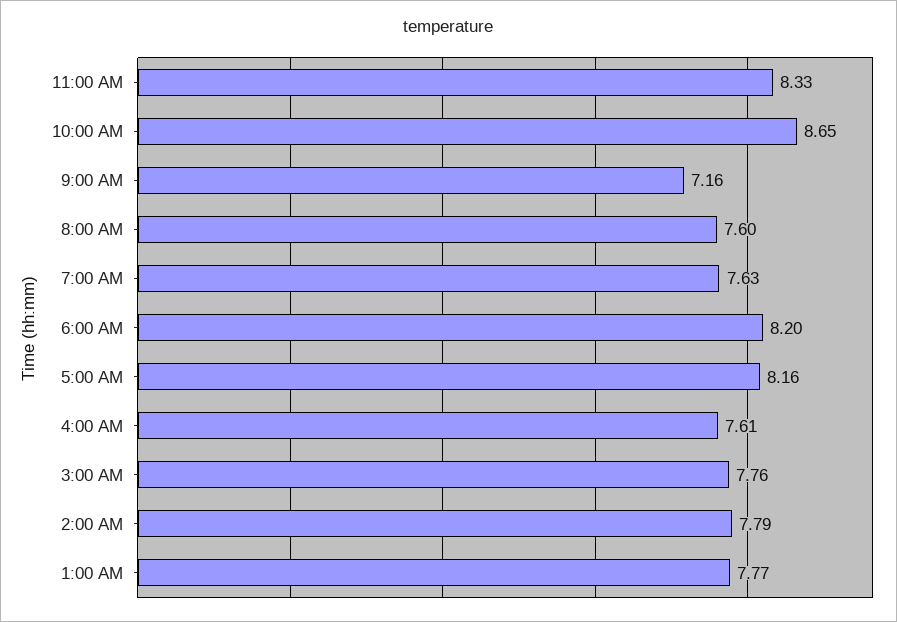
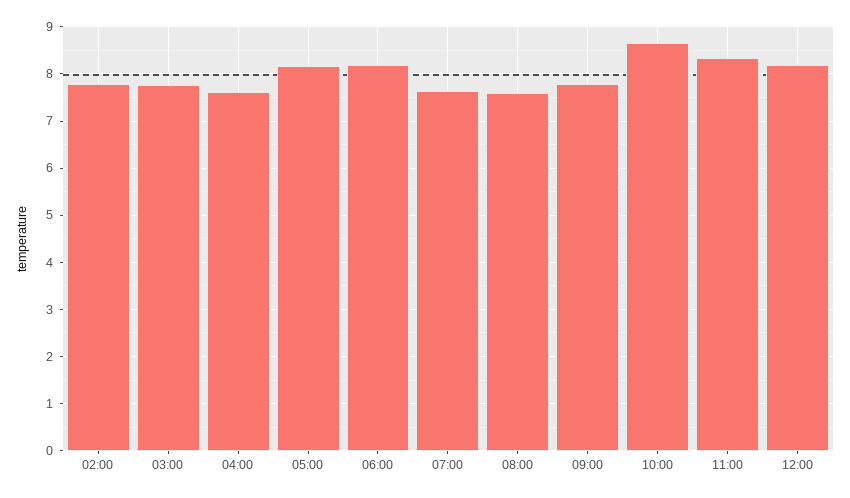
9:00 AM: 7.16 -> 7.8
1:00 AM: 7.77 -> none
12:00: none -> 8.2

